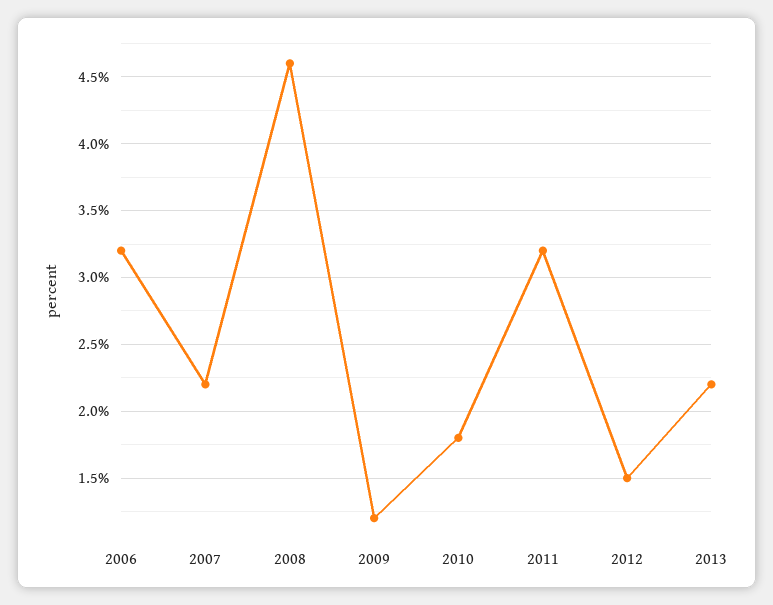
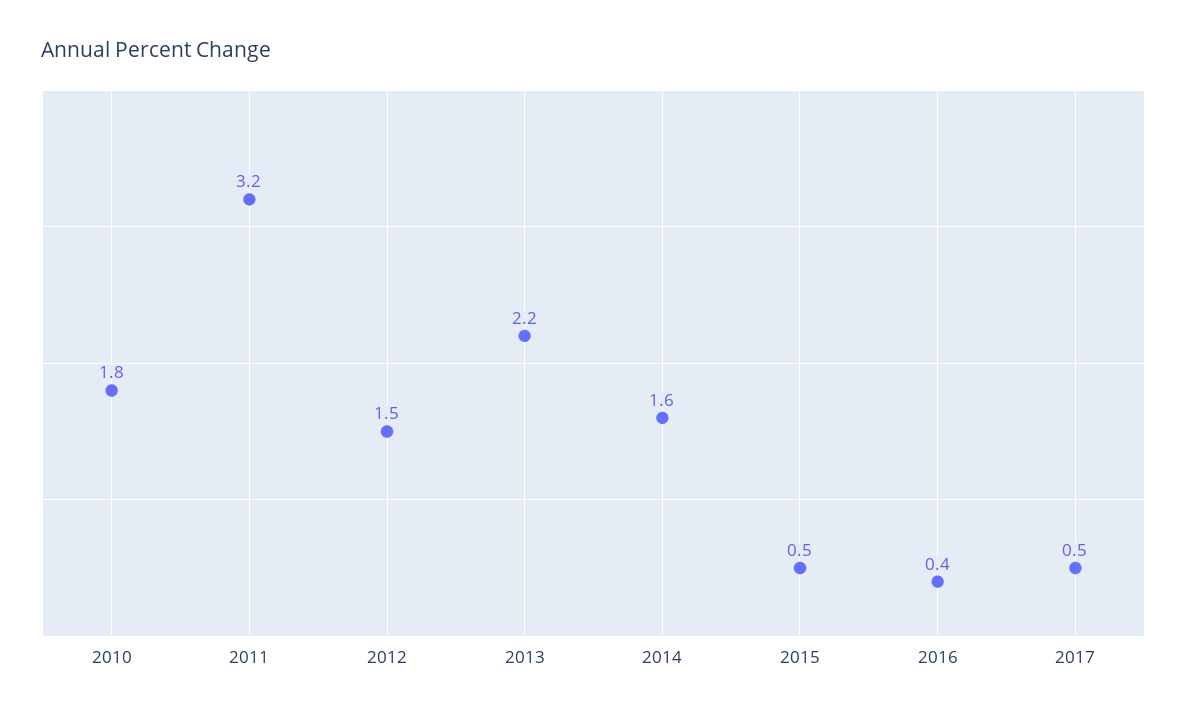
2006: 3.2 -> none
2007: 2.2 -> none
2008: 4.6 -> none
2009: 1.2 -> none
2014: none -> 1.6
2015: none -> 0.5
2016: none -> 0.4
2017: none -> 0.5

